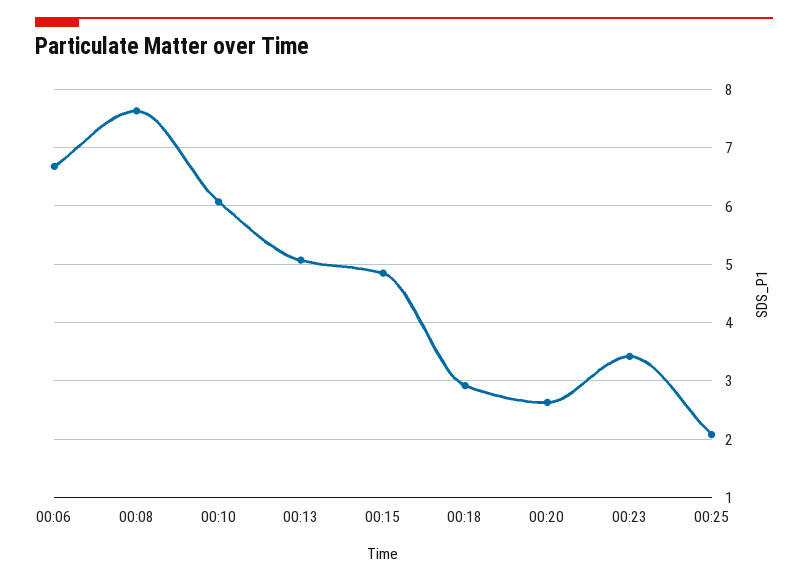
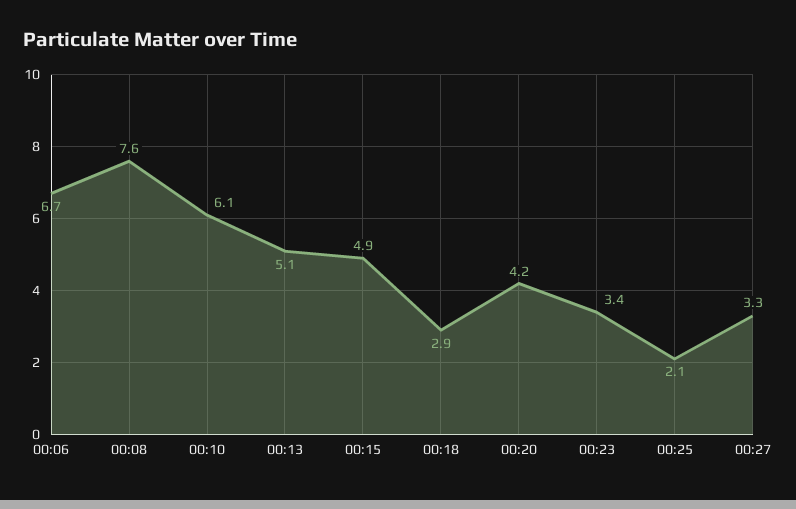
00:20: 2.6 -> 4.2
00:27: none -> 3.3

